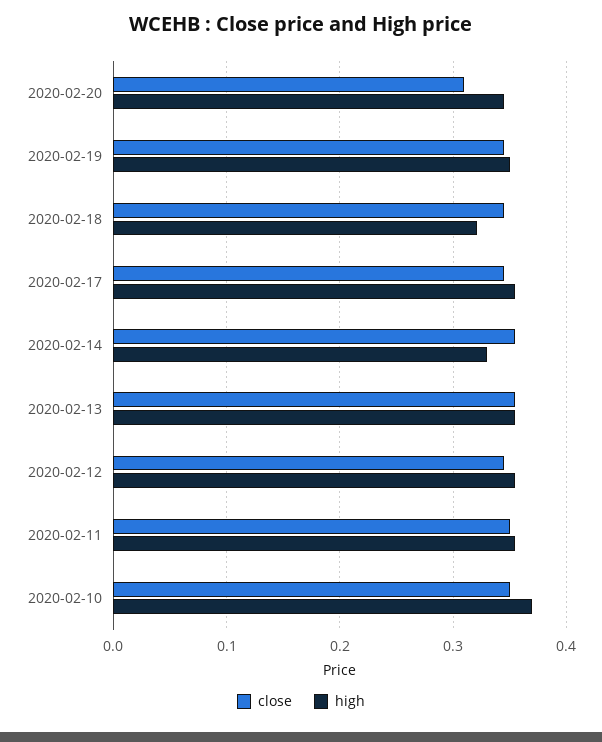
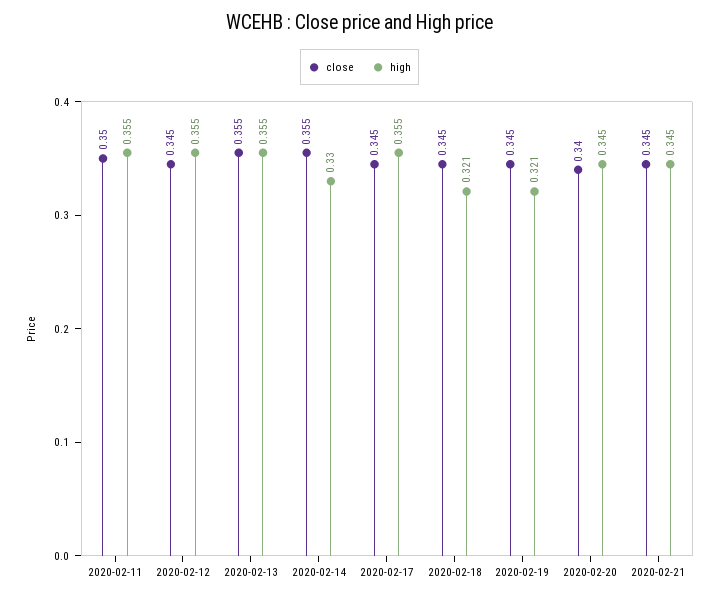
close, 2020-02-20: 0.31 -> 0.34
high, 2020-02-19: 0.35 -> 0.321
close, 2020-02-10: 0.35 -> none
high, 2020-02-10: 0.37 -> none
close, 2020-02-21: none -> 0.345
high, 2020-02-21: none -> 0.345

